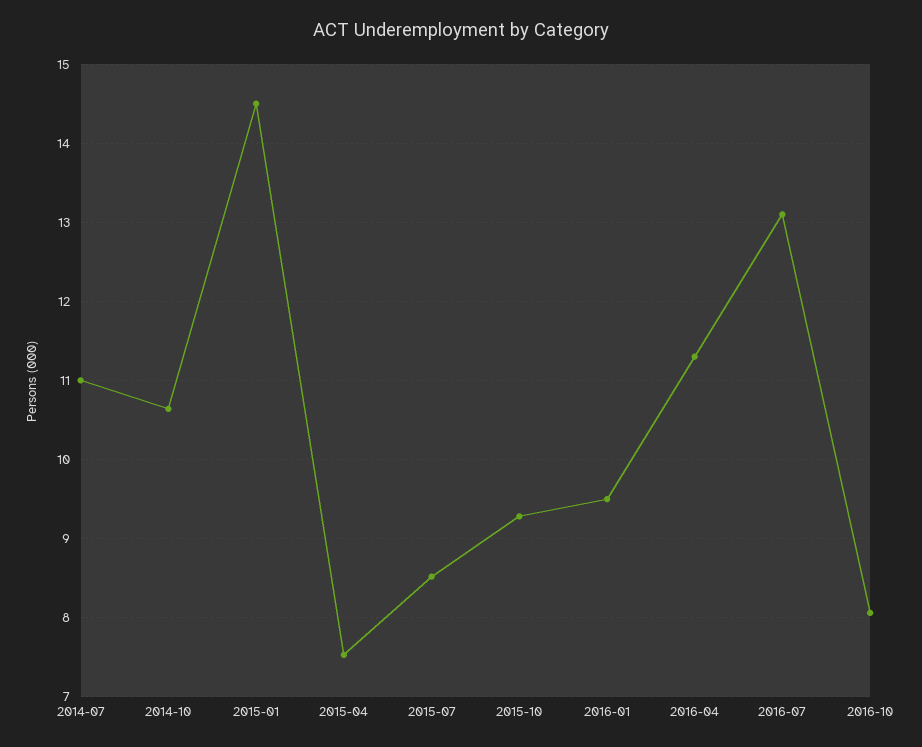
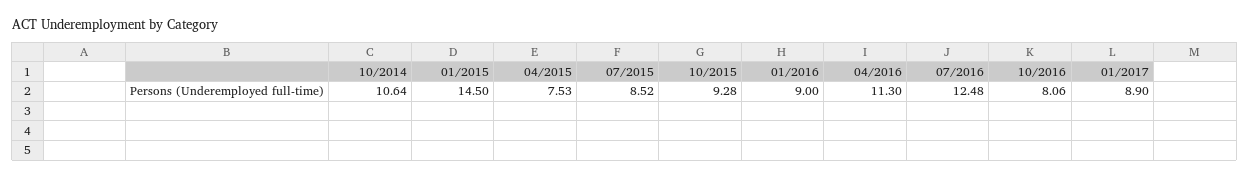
2014-07: 11 -> none
2016-01: 9.5 -> 9
2016-07: 13.1 -> 12.48
01/2017: none -> 8.9

